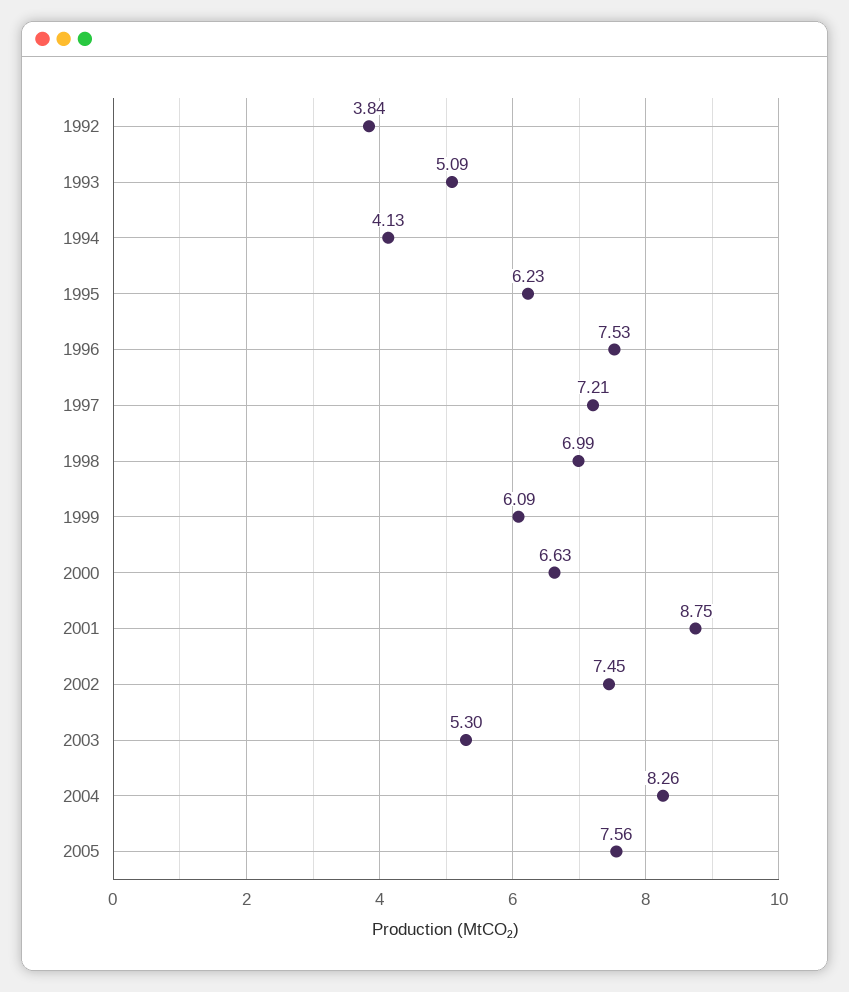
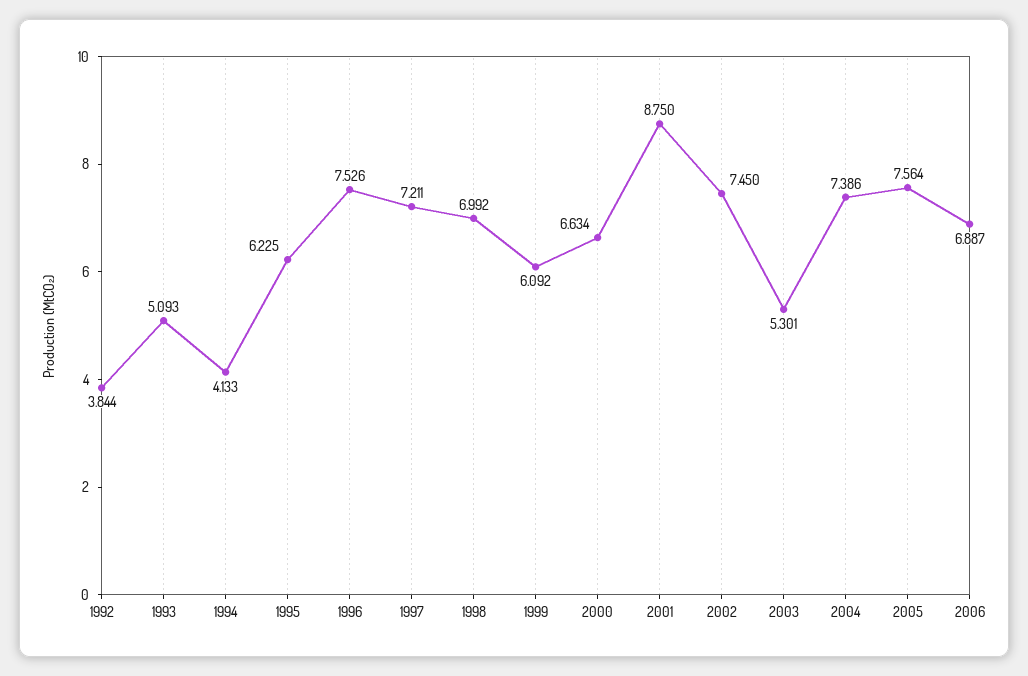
2004: 8.26 -> 7.386
2006: none -> 6.887

